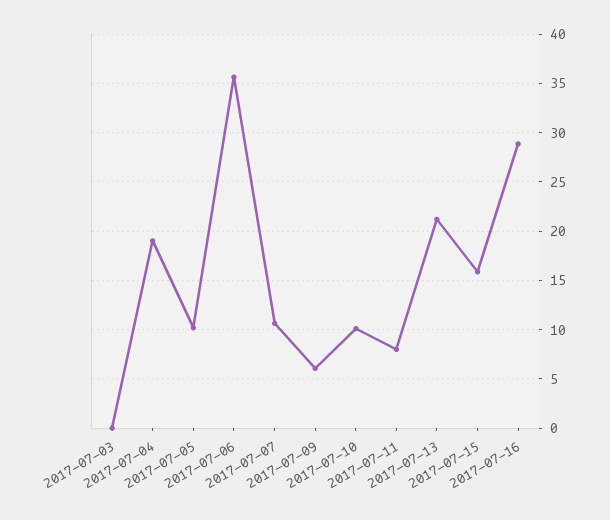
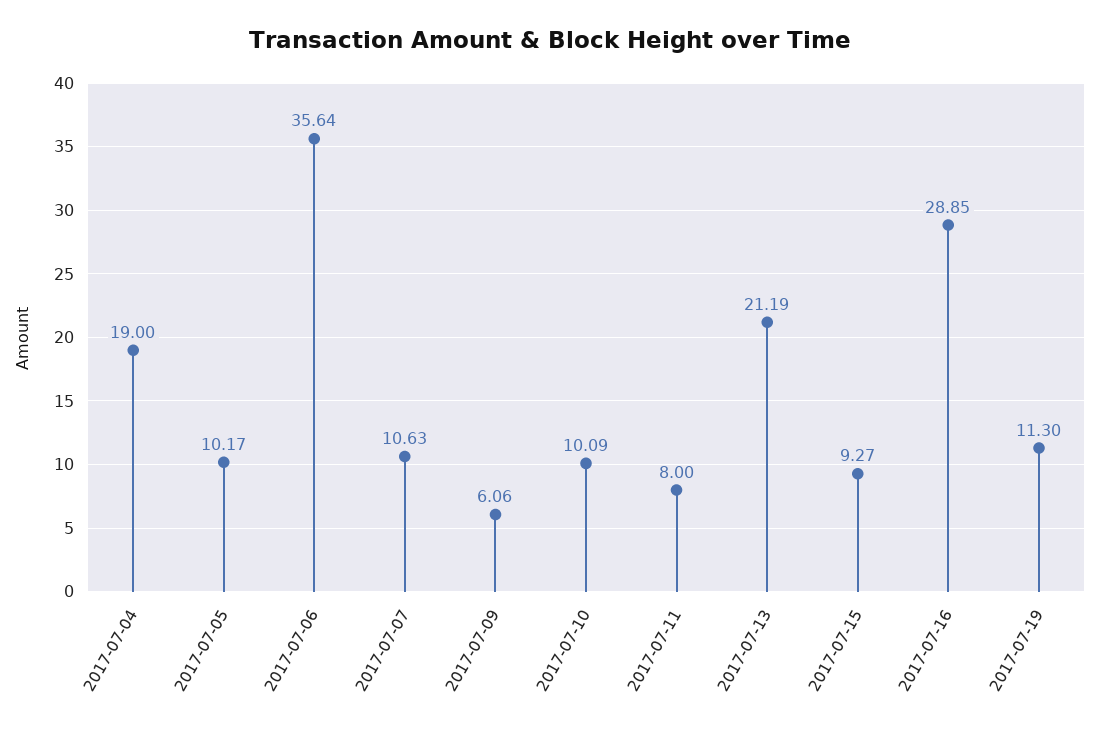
2017-07-03: 0 -> none
2017-07-15: 16 -> 9.27
2017-07-19: none -> 11.3

